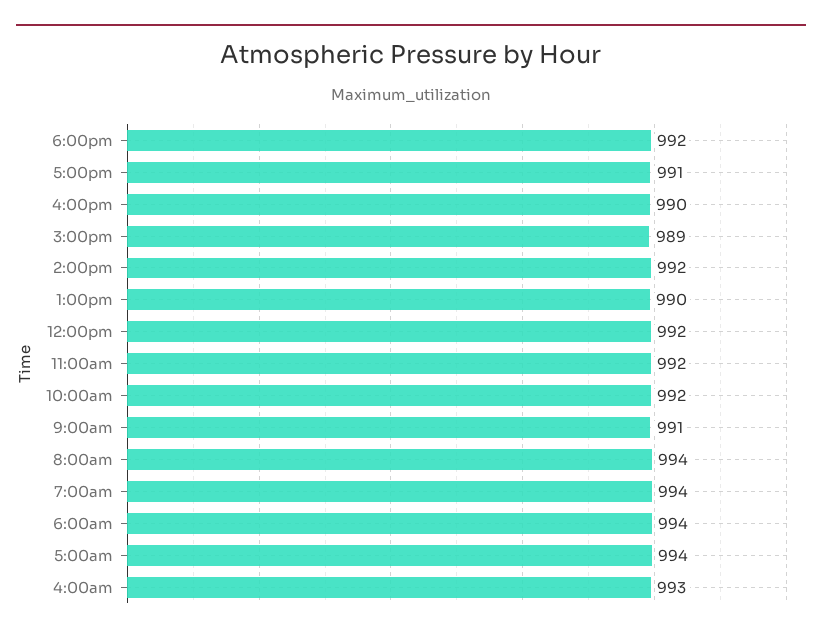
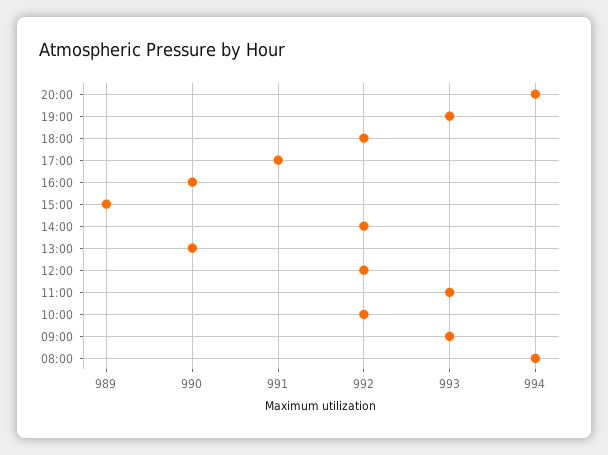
11:00am: 992 -> 993
9:00am: 991 -> 993
7:00am: 994 -> none
6:00am: 994 -> none
5:00am: 994 -> none
4:00am: 993 -> none
20:00: none -> 994
19:00: none -> 993

